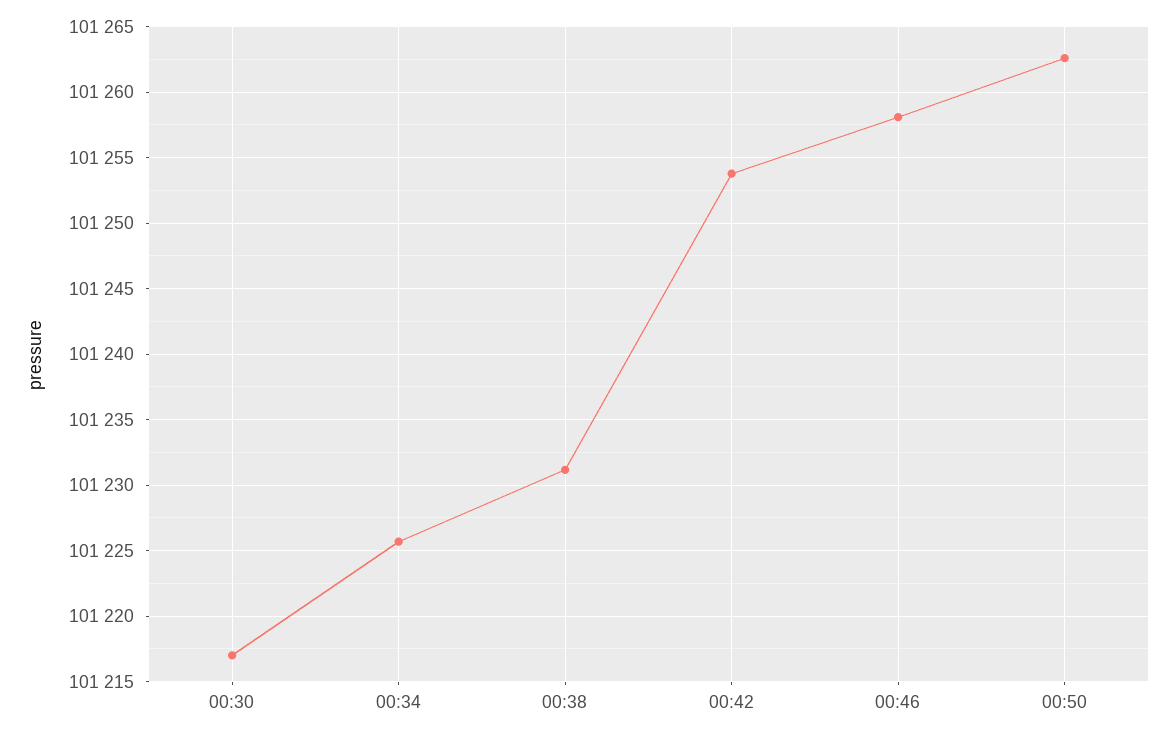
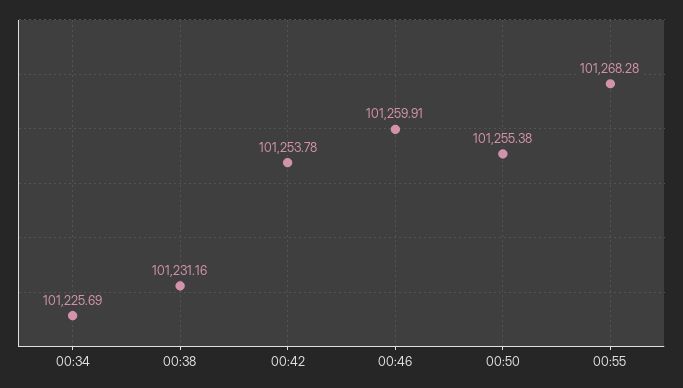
00:30: 101217 -> none
00:46: 101258 -> 101259.91
00:50: 101262.5 -> 101255.38
00:55: none -> 101268.28

